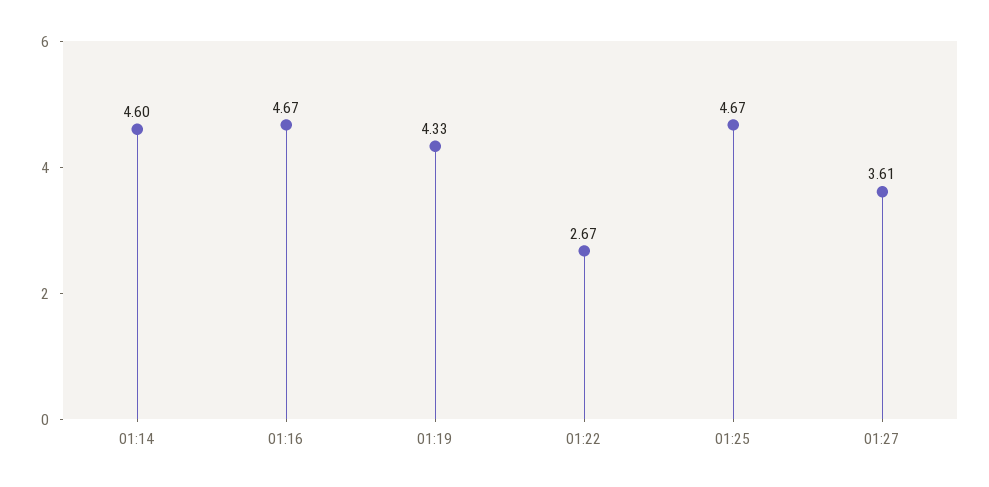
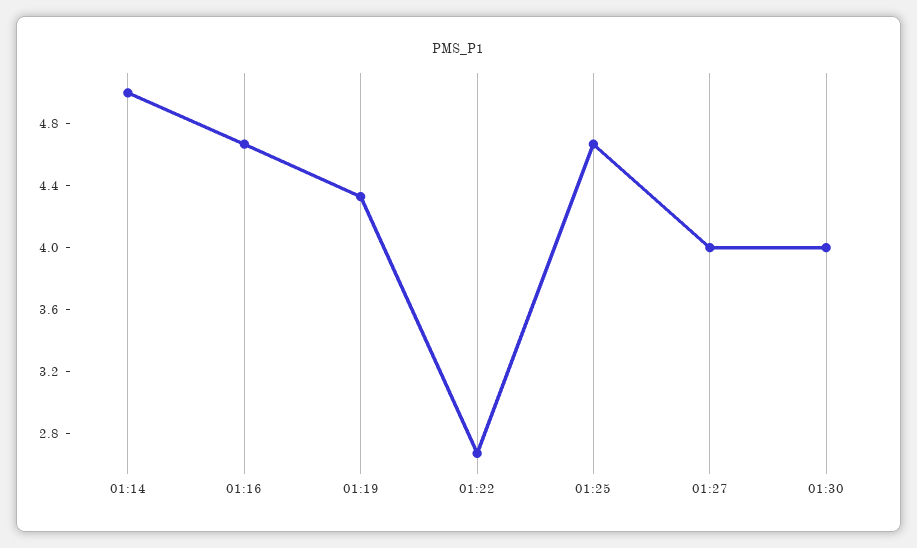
01:14: 4.6 -> 5
01:27: 3.61 -> 4
01:30: none -> 4

